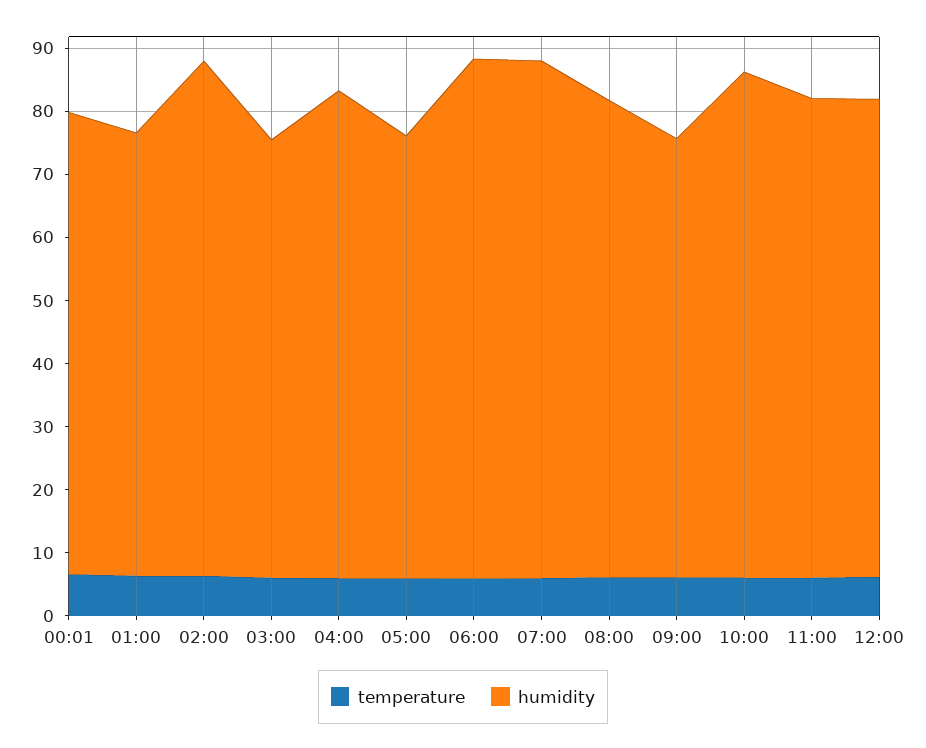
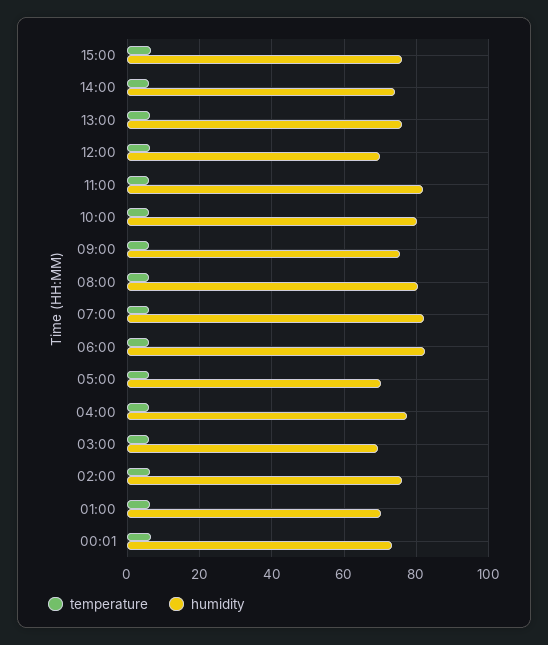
humidity, 02:00: 82 -> 76
humidity, 08:00: 76 -> 80
humidity, 09:00: 70 -> 76
humidity, 11:00: 76 -> 82
humidity, 12:00: 76 -> 70
temperature, 15:00: none -> 6
humidity, 15:00: none -> 76
temperature, 14:00: none -> 6
humidity, 14:00: none -> 74
temperature, 13:00: none -> 6
humidity, 13:00: none -> 76

